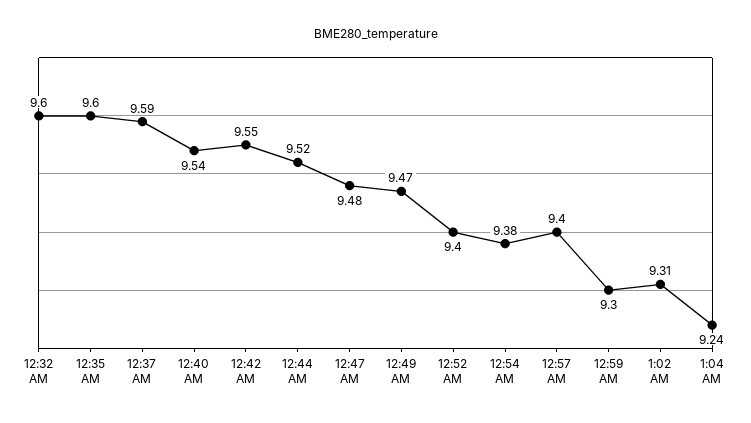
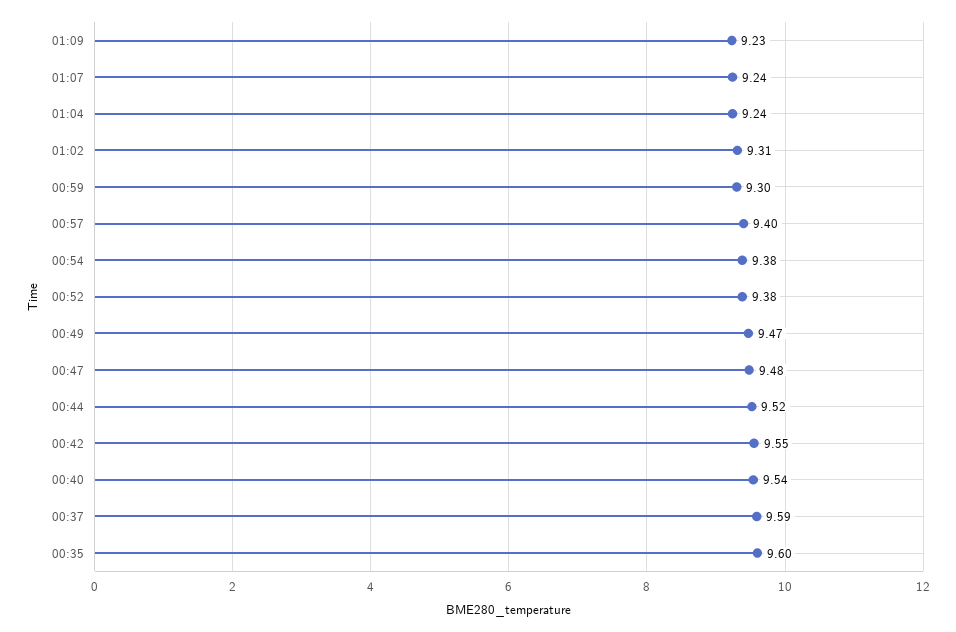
12:32 AM: 9.6 -> none
12:52 AM: 9.4 -> 9.38
01:09: none -> 9.23
01:07: none -> 9.24

